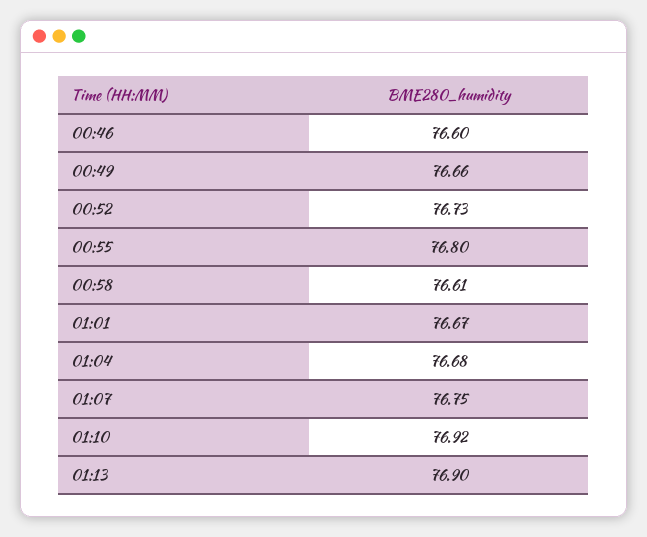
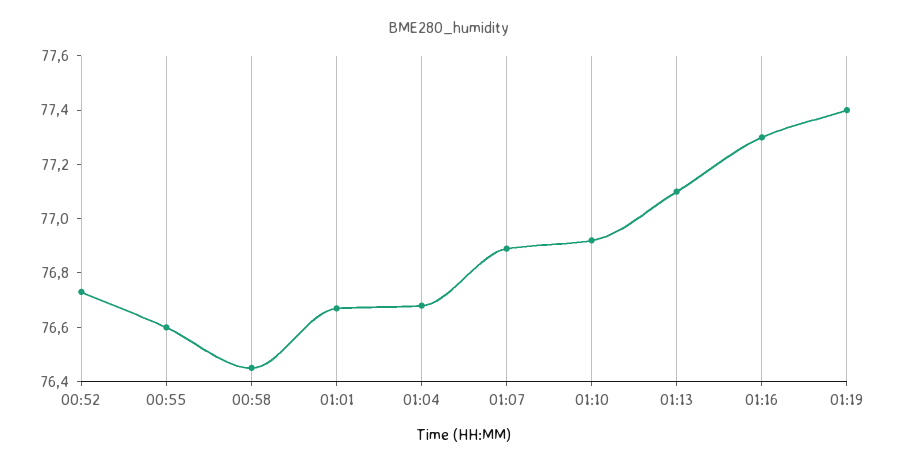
00:46: 76.6 -> none
00:49: 76.66 -> none
00:55: 76.8 -> 76.6
00:58: 76.61 -> 76.45
01:07: 76.75 -> 76.9
01:13: 76.9 -> 77.1
01:16: none -> 77.3
01:19: none -> 77.4

